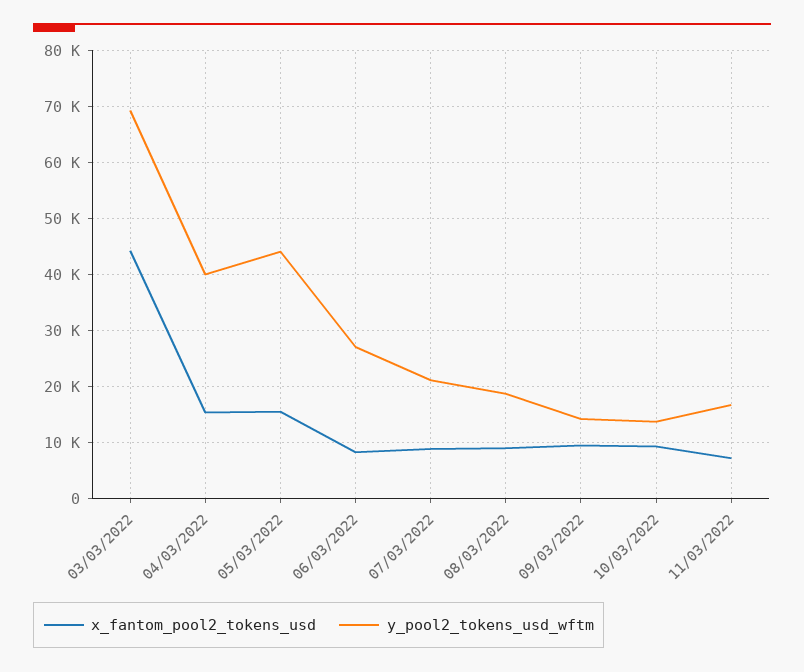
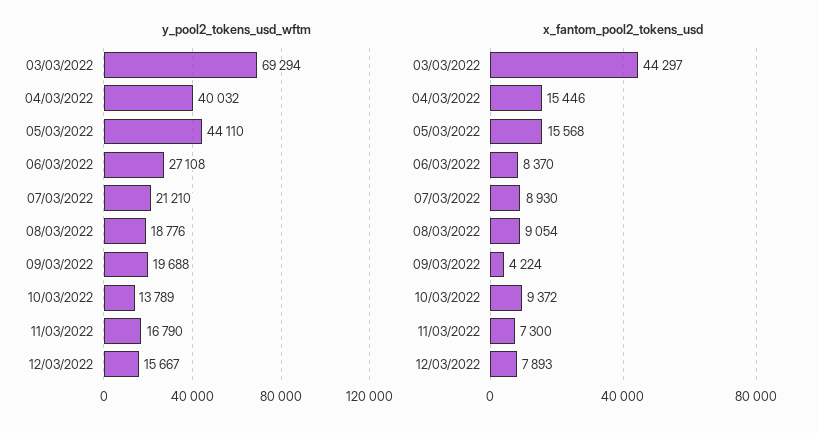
x_fantom_pool2_tokens_usd, 09/03/2022: 10000 -> 4224
y_pool2_tokens_usd_wftm, 09/03/2022: 14000 -> 19688
y_pool2_tokens_usd_wftm, 12/03/2022: none -> 15667
x_fantom_pool2_tokens_usd, 12/03/2022: none -> 7893

